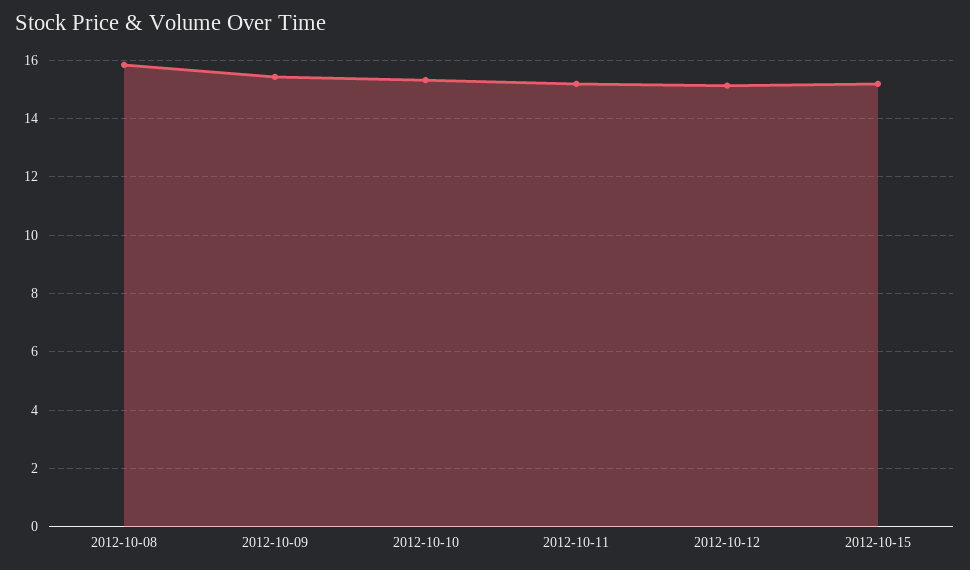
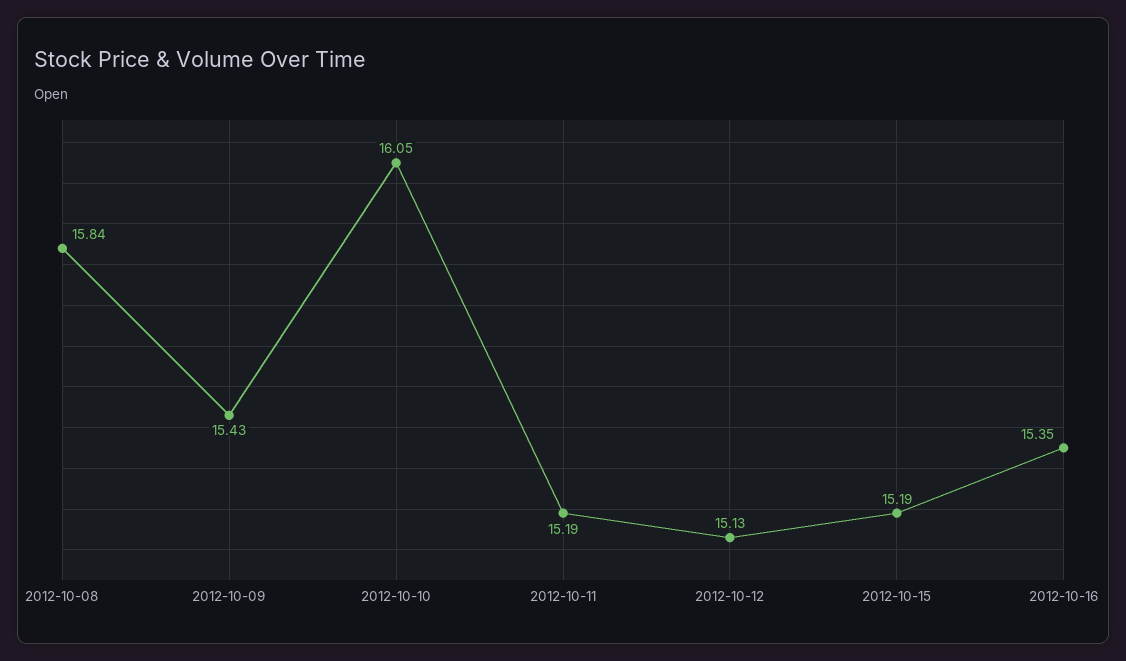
2012-10-10: 15.25 -> 16.05
2012-10-16: none -> 15.35

